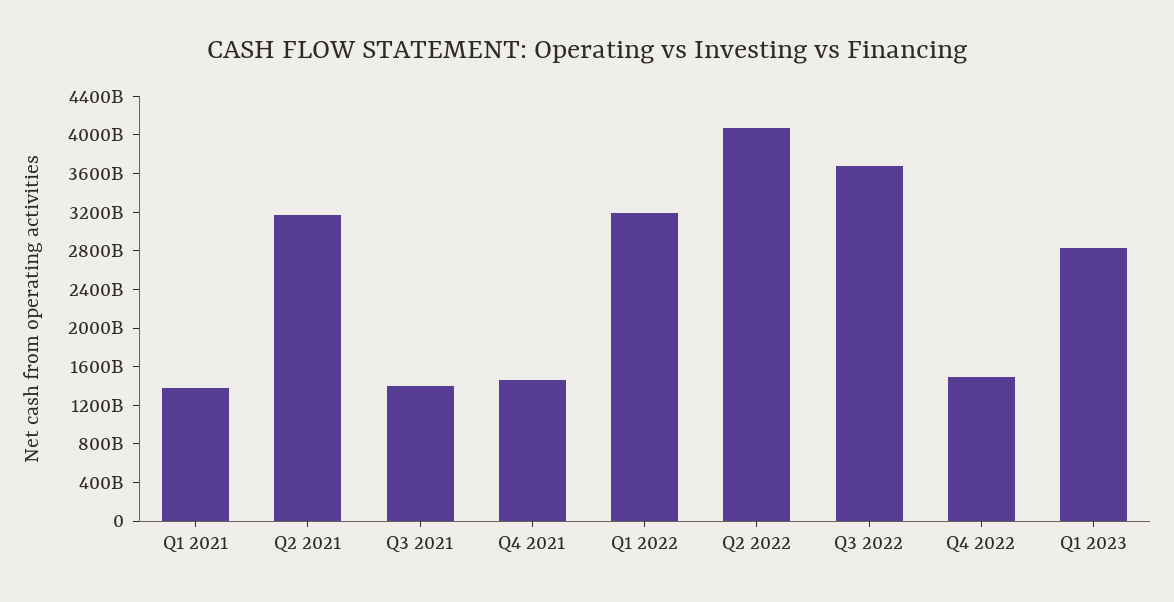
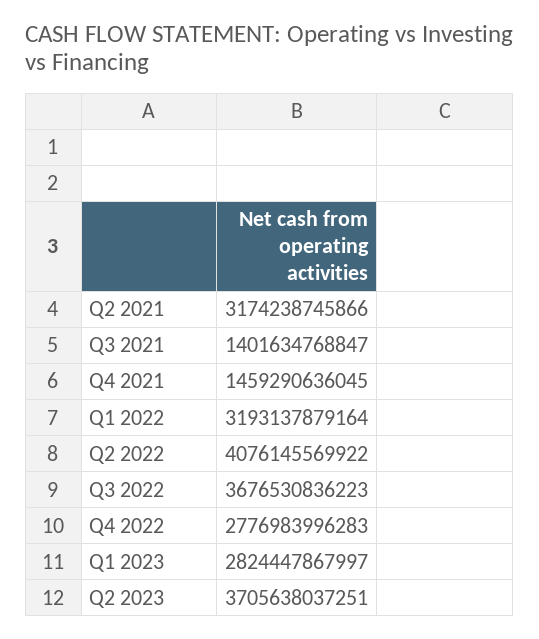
Q1 2021: 1400000000000 -> none
Q4 2022: 1500000000000 -> 2776983996283
Q2 2023: none -> 3705638037251

